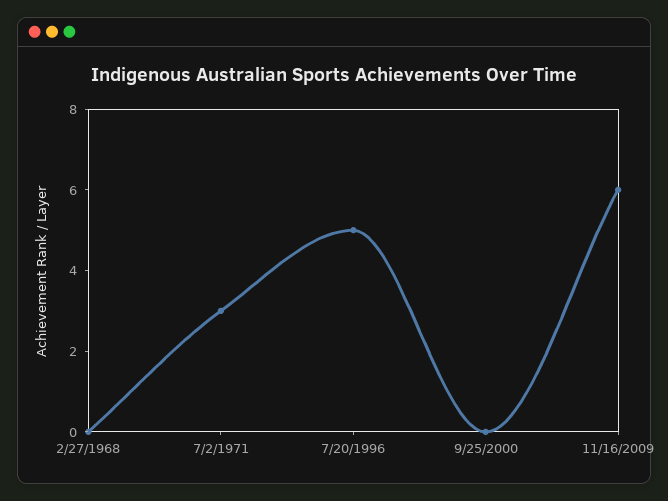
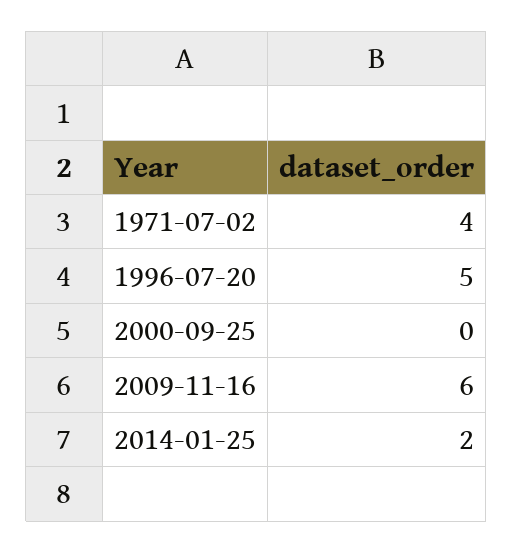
2/27/1968: 0 -> none
7/2/1971: 3 -> 4
2014-01-25: none -> 2

